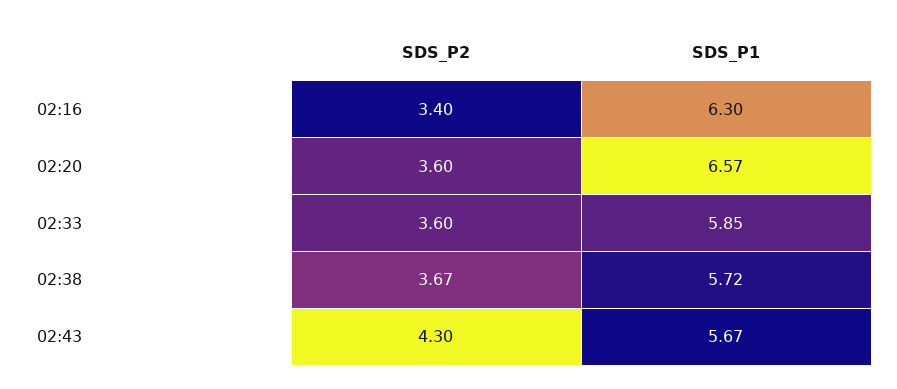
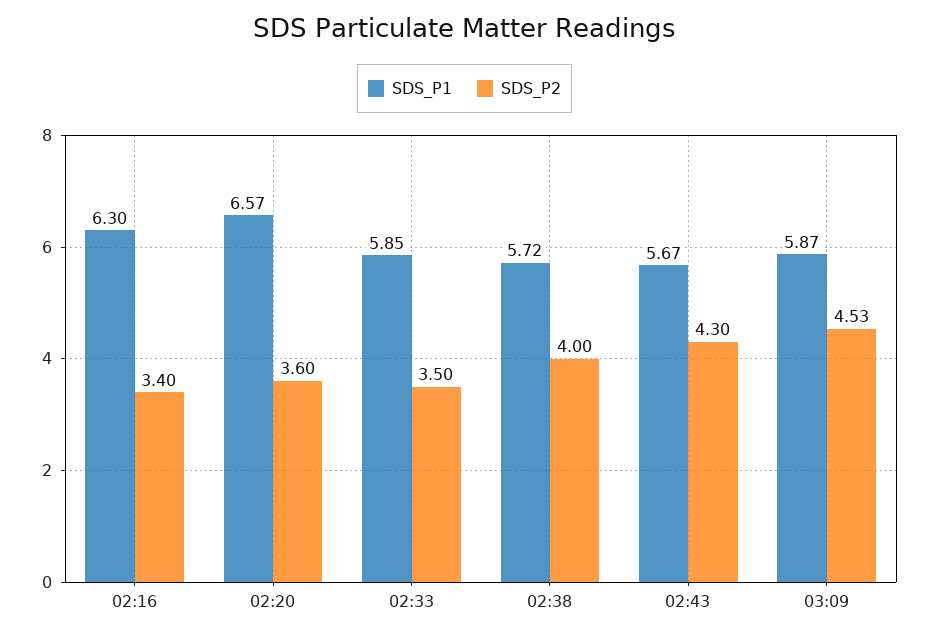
SDS_P2, 02:33: 3.6 -> 3.5
SDS_P2, 02:38: 3.67 -> 4
SDS_P1, 03:09: none -> 5.87
SDS_P2, 03:09: none -> 4.53

